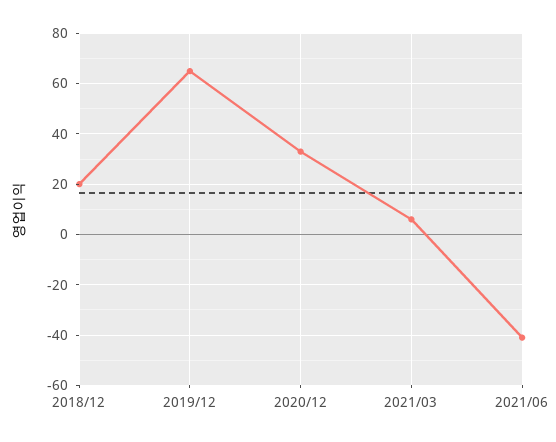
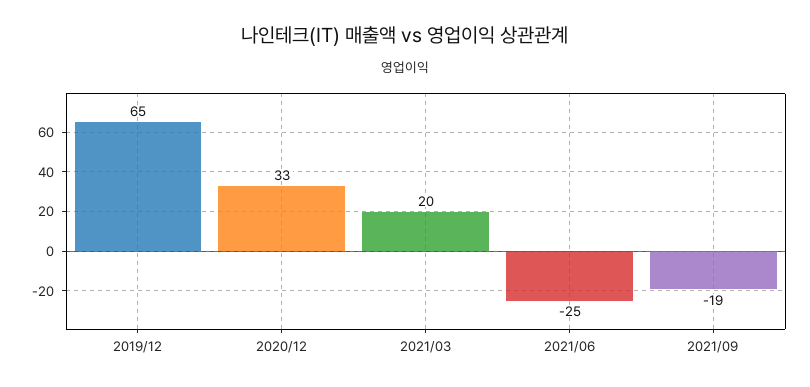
2018/12: 20 -> none
2021/03: 5 -> 20
2021/06: -40 -> -25
2021/09: none -> -19

